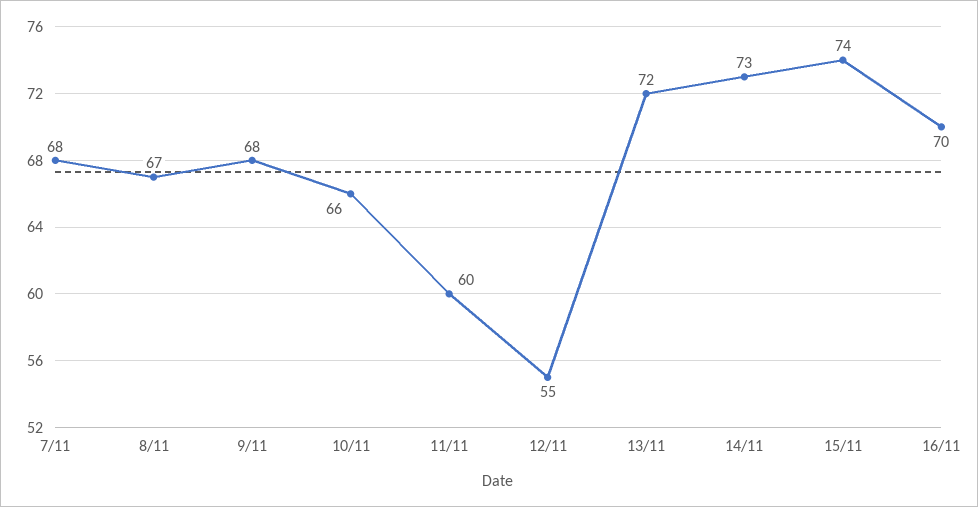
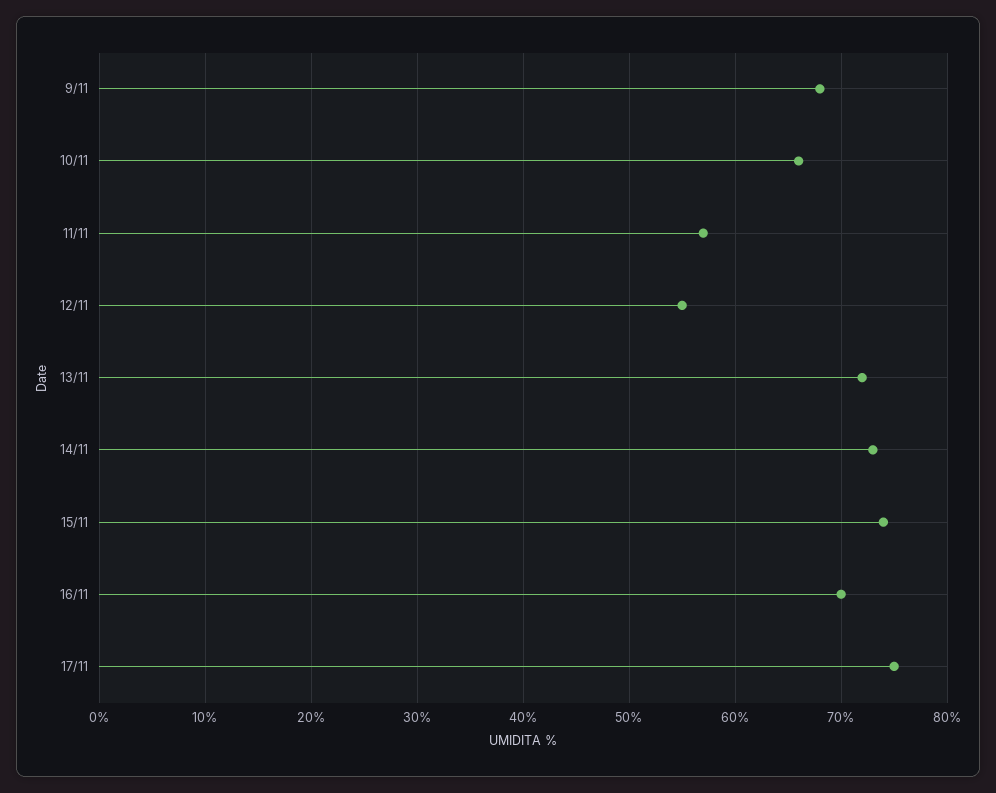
7/11: 68 -> none
8/11: 67 -> none
11/11: 60 -> 57
17/11: none -> 75

